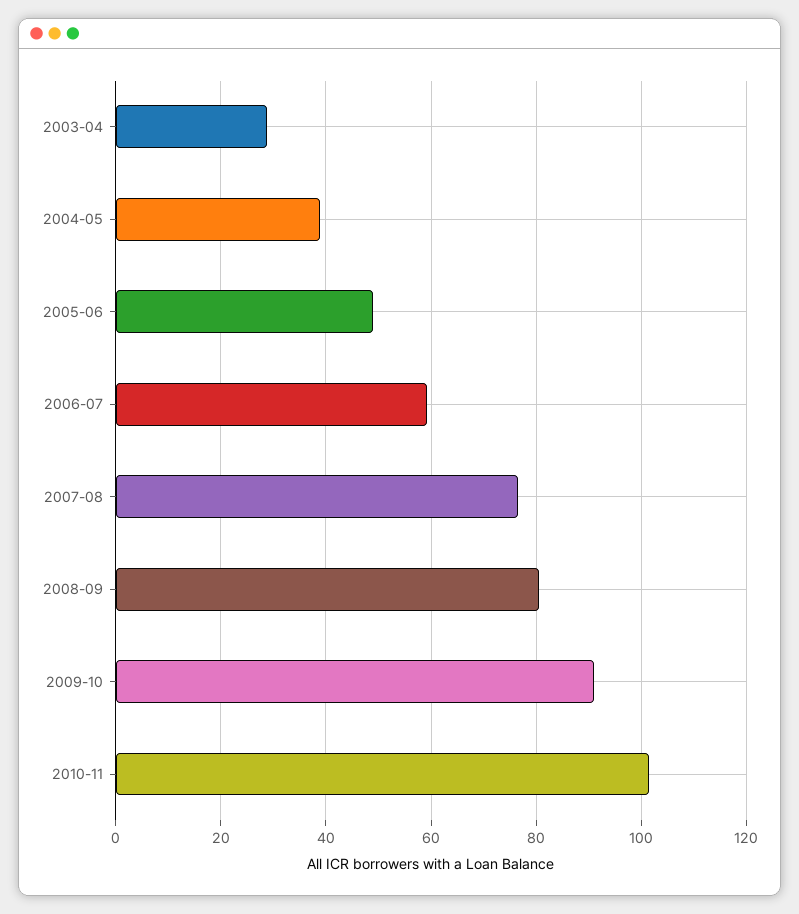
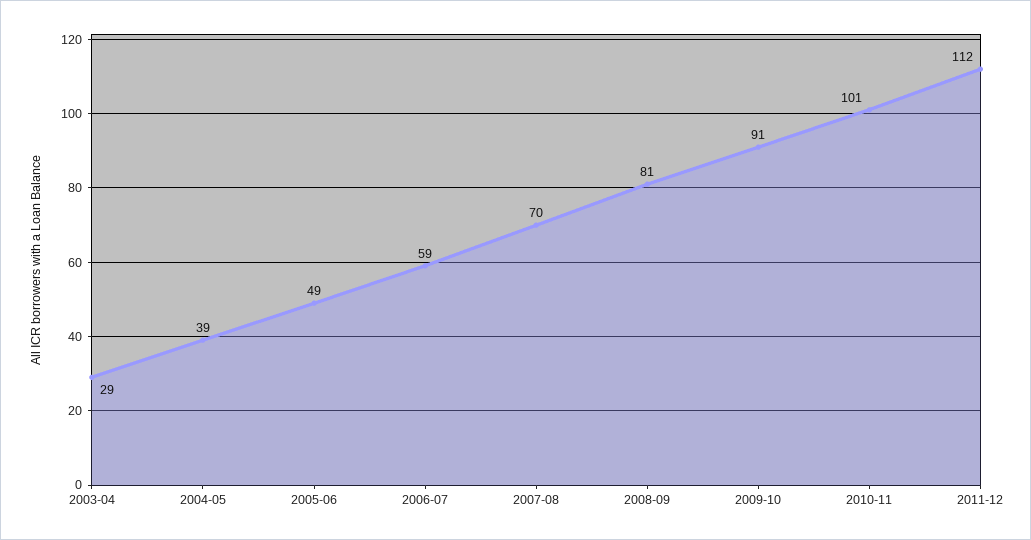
2007-08: 76 -> 70
2011-12: none -> 112

